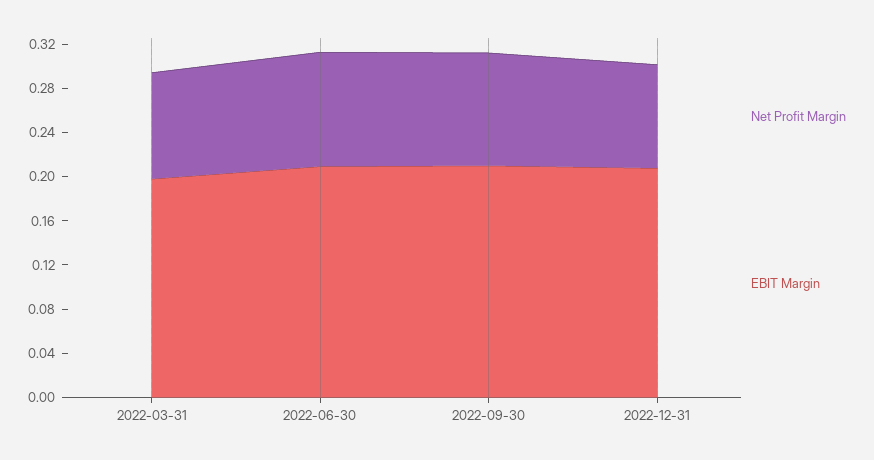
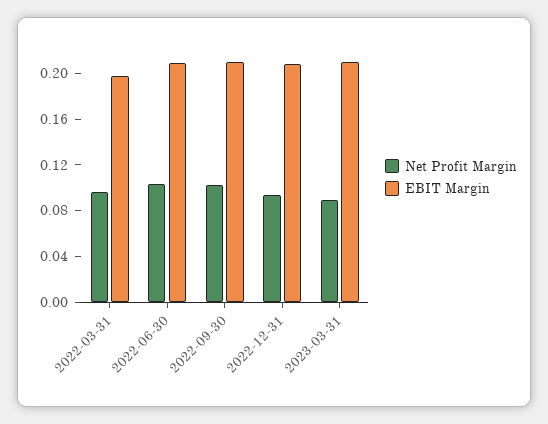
Net Profit Margin, 2023-03-31: none -> 0.09
EBIT Margin, 2023-03-31: none -> 0.21

